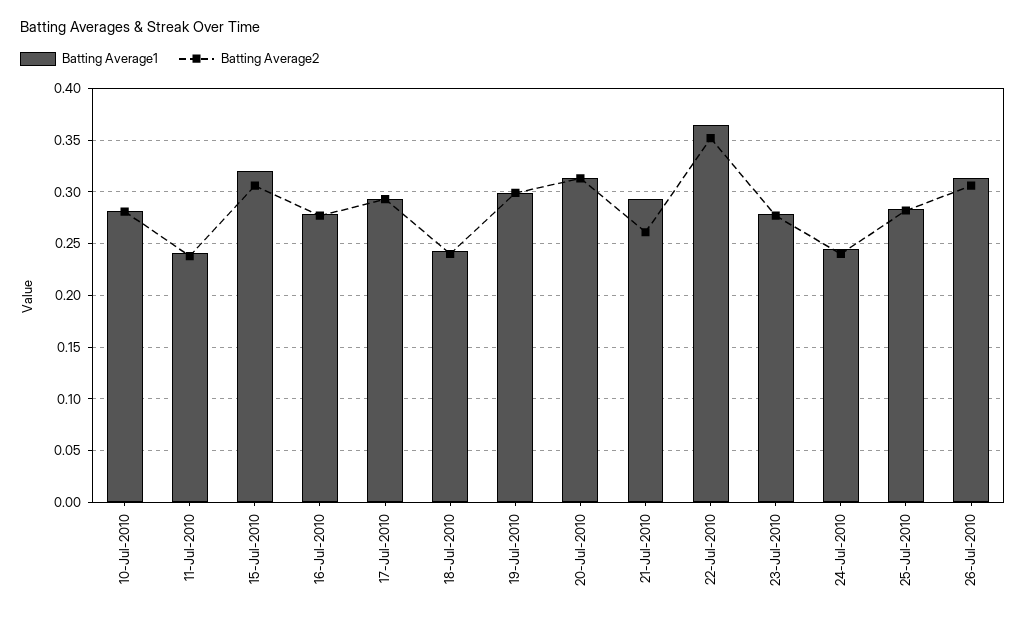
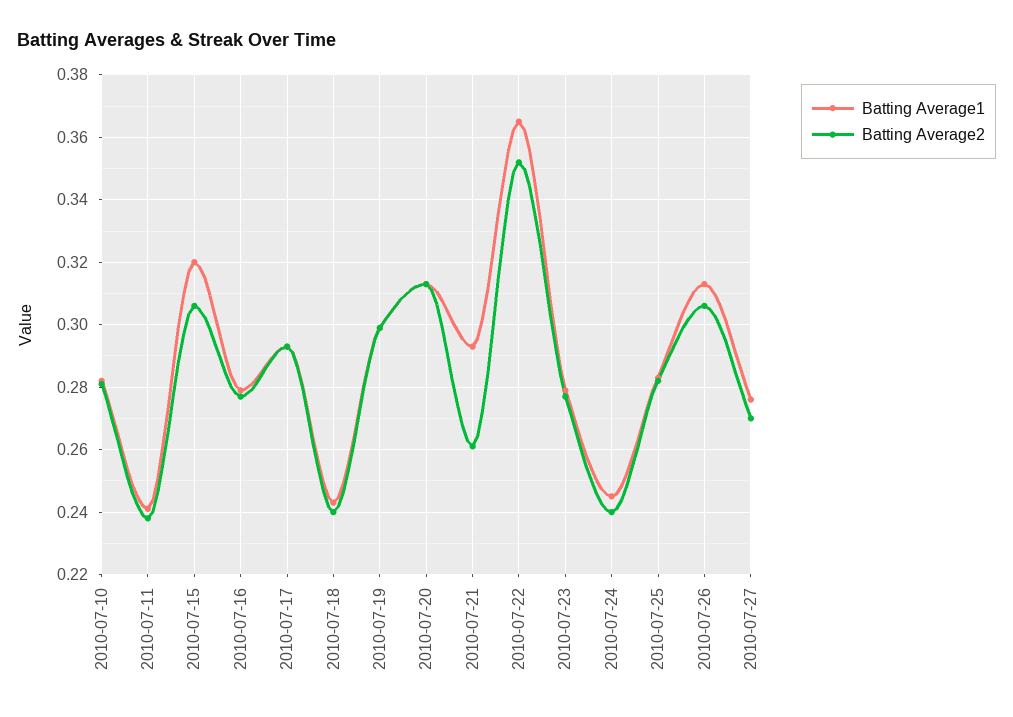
Batting Average1, 2010-07-27: none -> 0.275
Batting Average2, 2010-07-27: none -> 0.27

